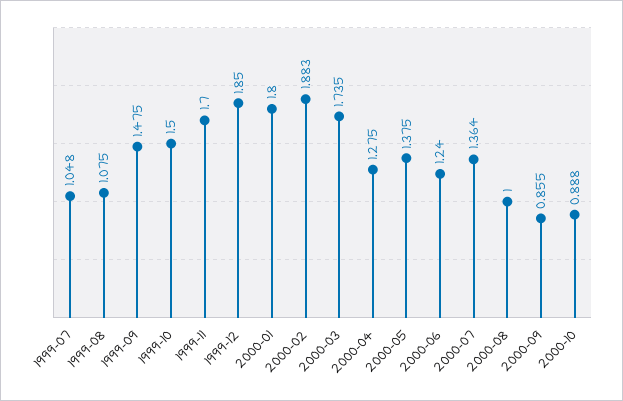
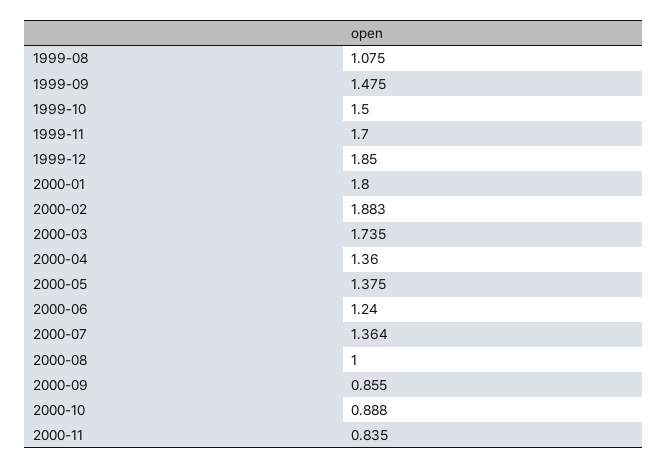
1999-07: 1.048 -> none
2000-04: 1.275 -> 1.36
2000-11: none -> 0.835

